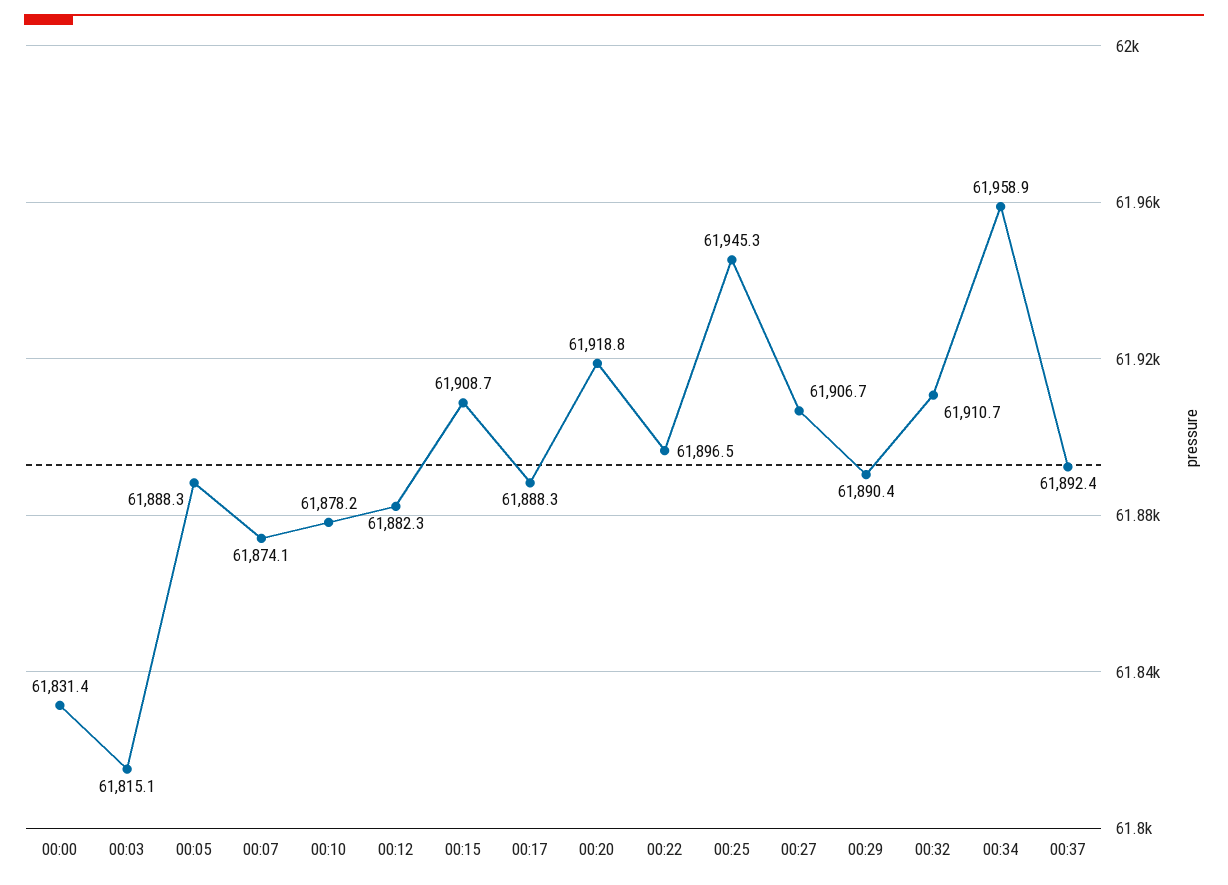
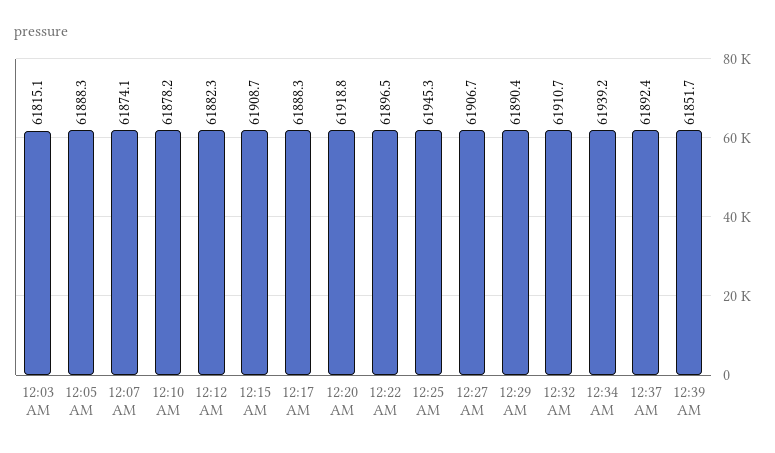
00:00: 61831.4 -> none
00:34: 61958.9 -> 61939.2
12:39 AM: none -> 61851.7

